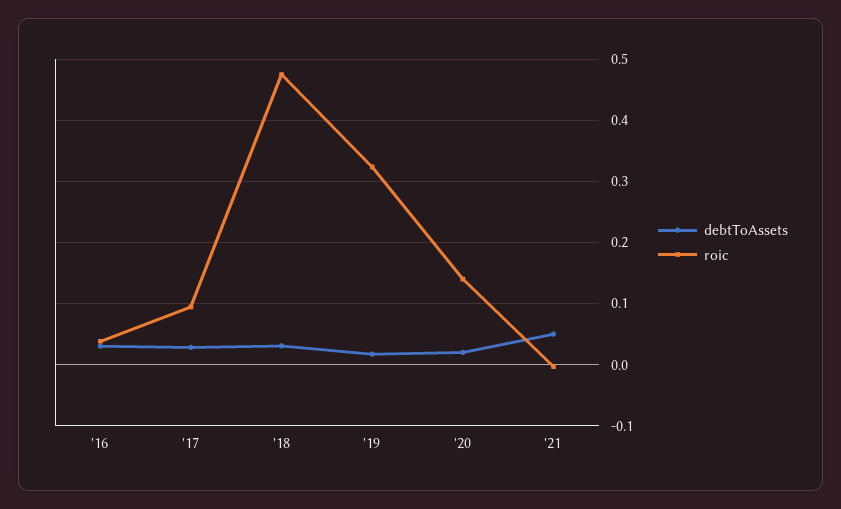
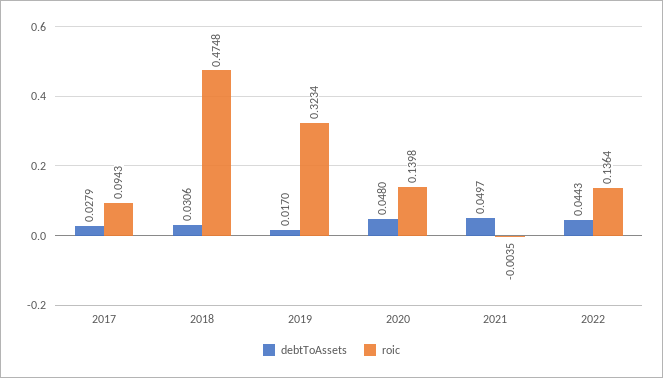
debtToAssets, '16: 0.03 -> none
roic, '16: 0.04 -> none
debtToAssets, '20: 0.02 -> 0.048
debtToAssets, 2022: none -> 0.0443
roic, 2022: none -> 0.1364

